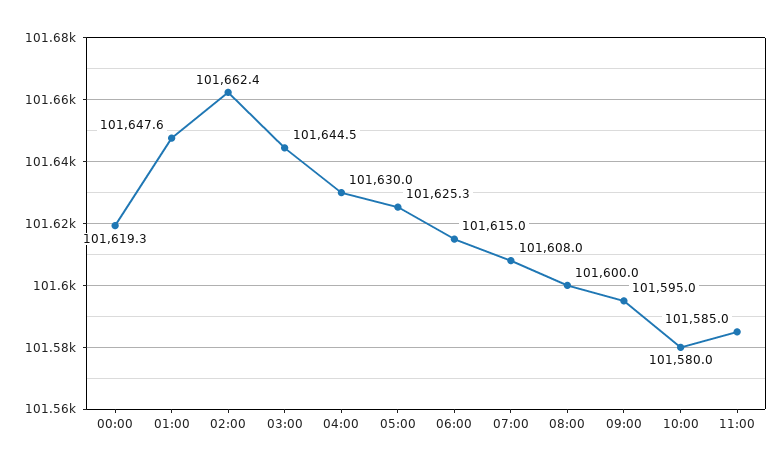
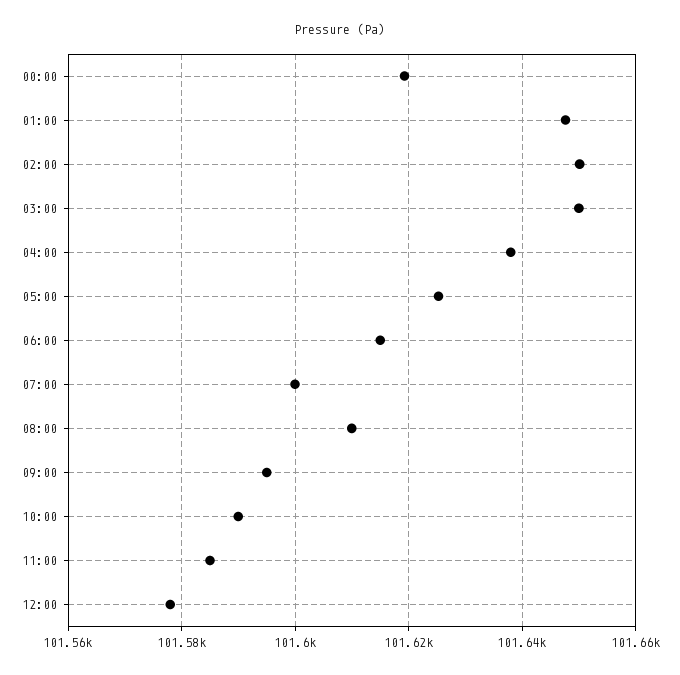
02:00: 101662.4 -> 101650
03:00: 101644.5 -> 101650
04:00: 101630 -> 101638
07:00: 101608 -> 101600
08:00: 101600 -> 101610
10:00: 101580 -> 101590
12:00: none -> 101578

